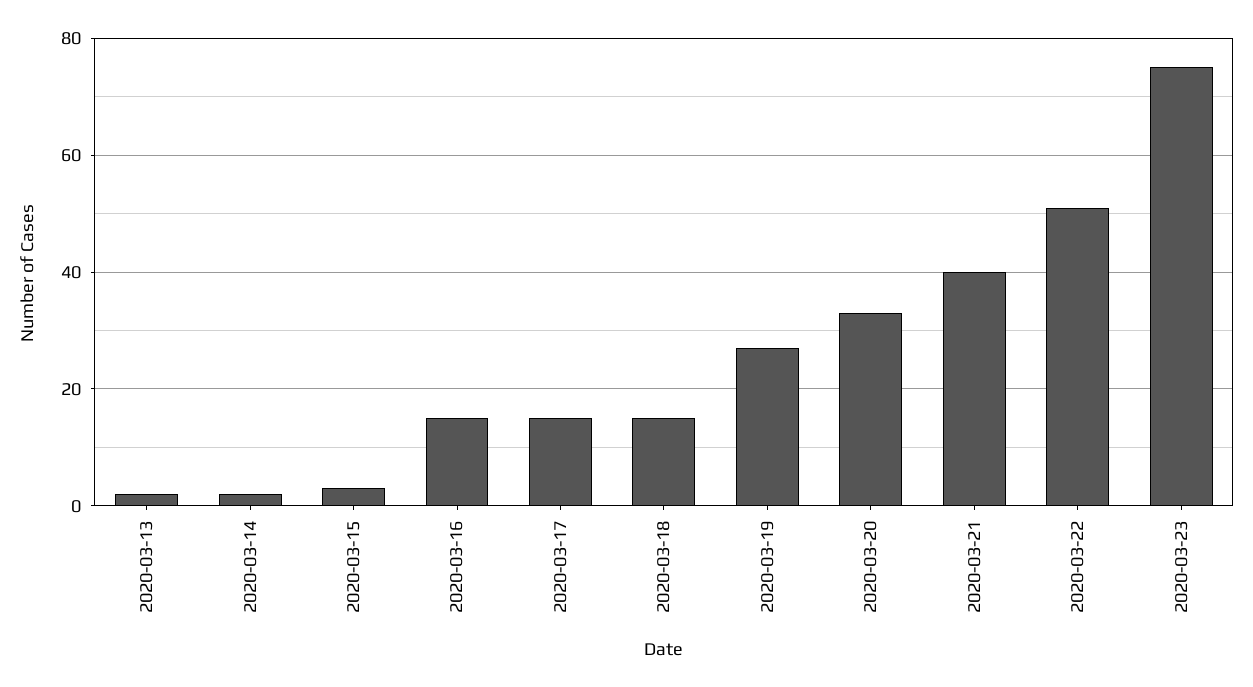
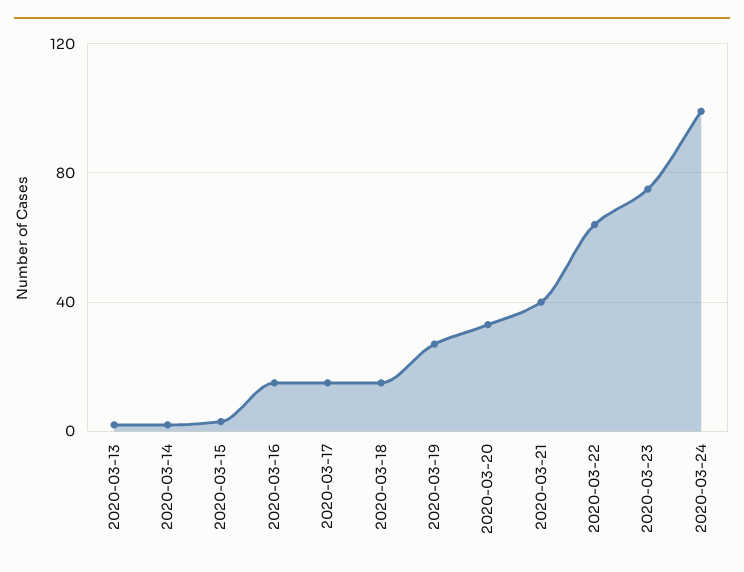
2020-03-22: 50 -> 65
2020-03-24: none -> 100

